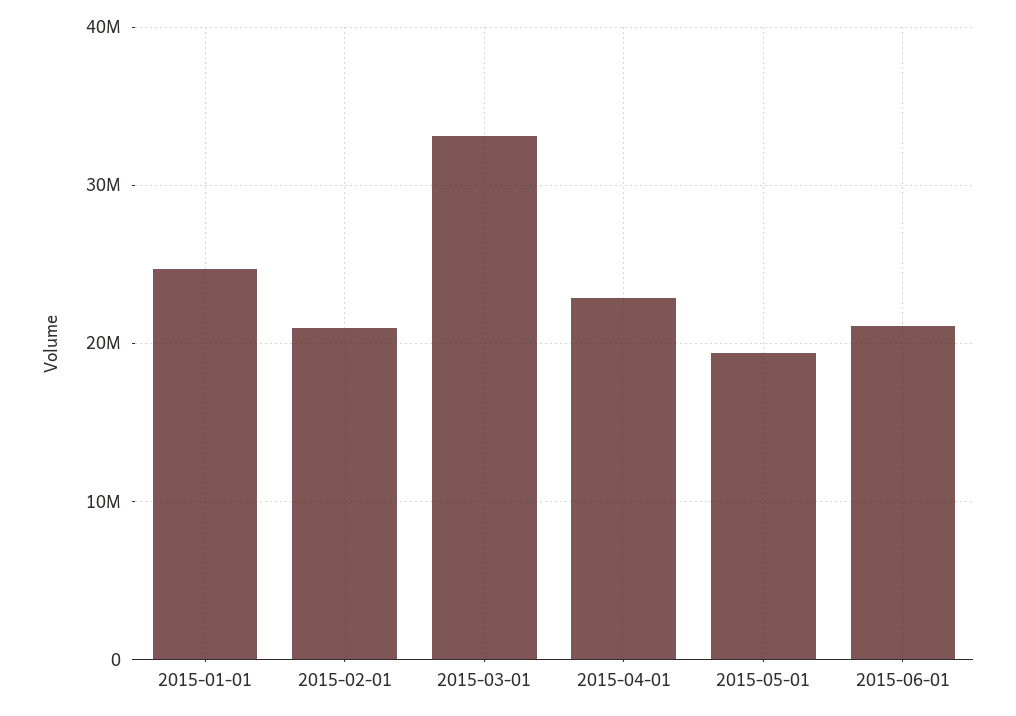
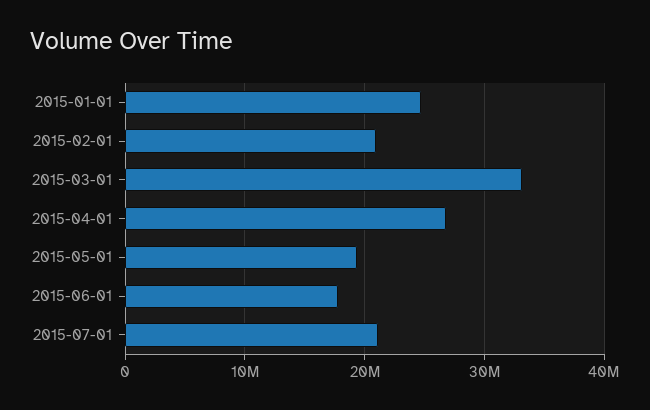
2015-04-01: 23000000 -> 27000000
2015-06-01: 21000000 -> 18000000
2015-07-01: none -> 21000000

